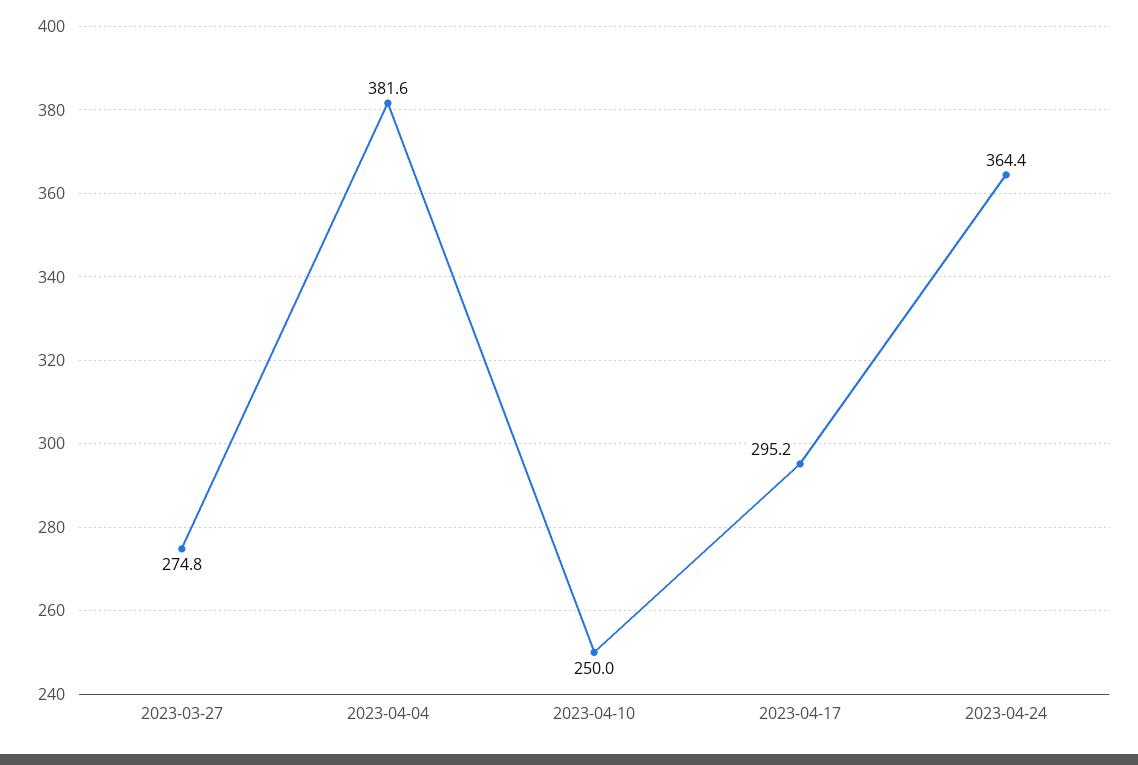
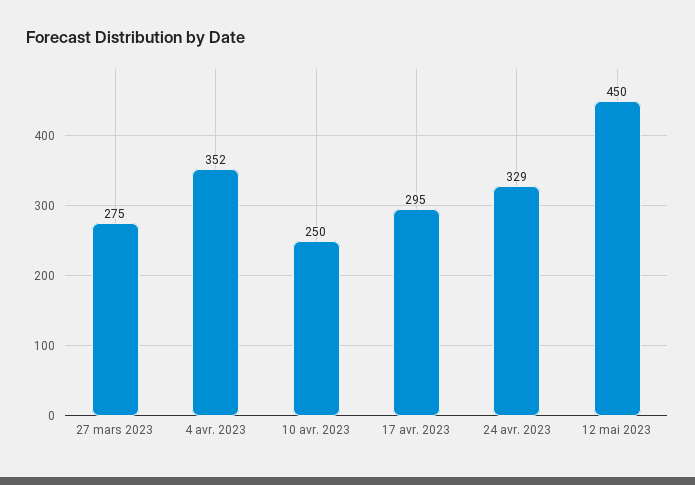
2023-04-04: 381.6 -> 352
2023-04-24: 364.4 -> 329
12 mai 2023: none -> 450

